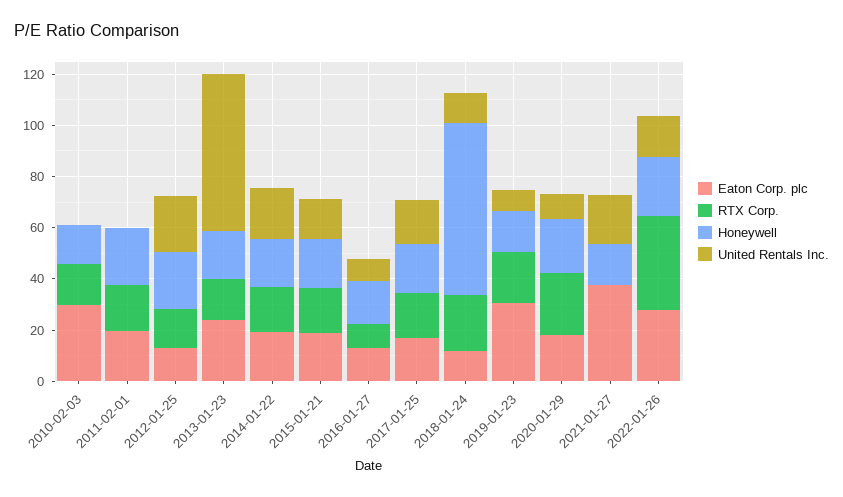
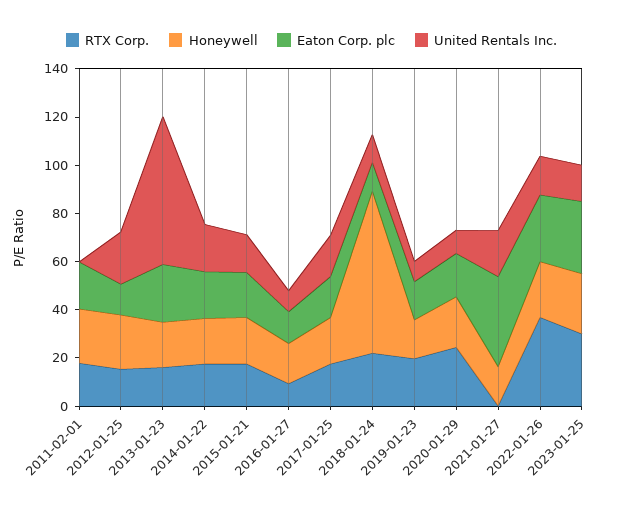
Eaton Corp. plc, 2010-02-03: 30 -> none
RTX Corp., 2010-02-03: 15 -> none
Honeywell, 2010-02-03: 15 -> none
United Rentals Inc., 2010-02-03: 0 -> none
Eaton Corp. plc, 2019-01-23: 30 -> 15
RTX Corp., 2023-01-25: none -> 30
Honeywell, 2023-01-25: none -> 25
Eaton Corp. plc, 2023-01-25: none -> 30
United Rentals Inc., 2023-01-25: none -> 15

